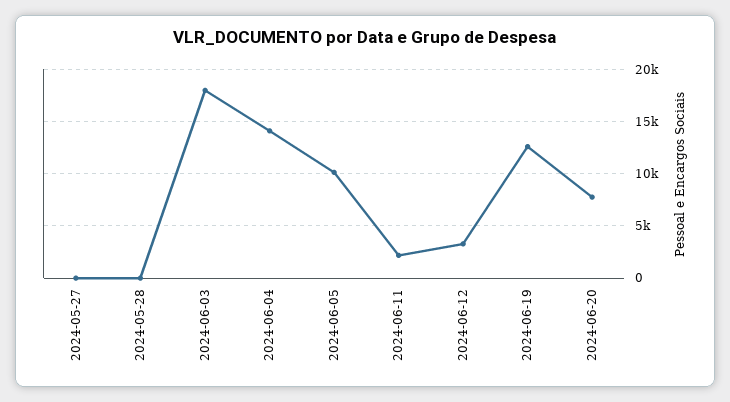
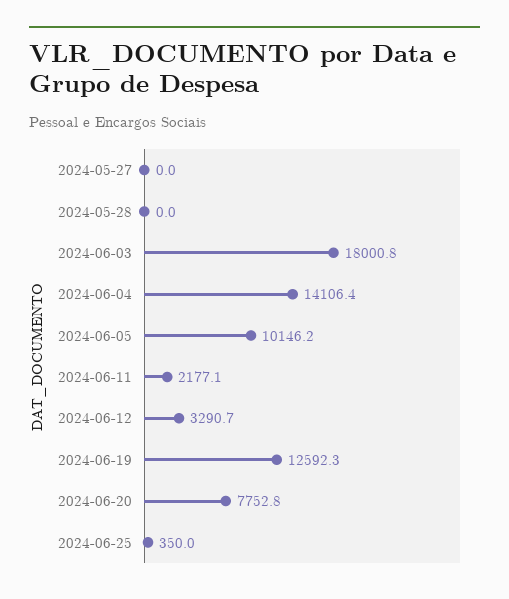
2024-06-25: none -> 350

